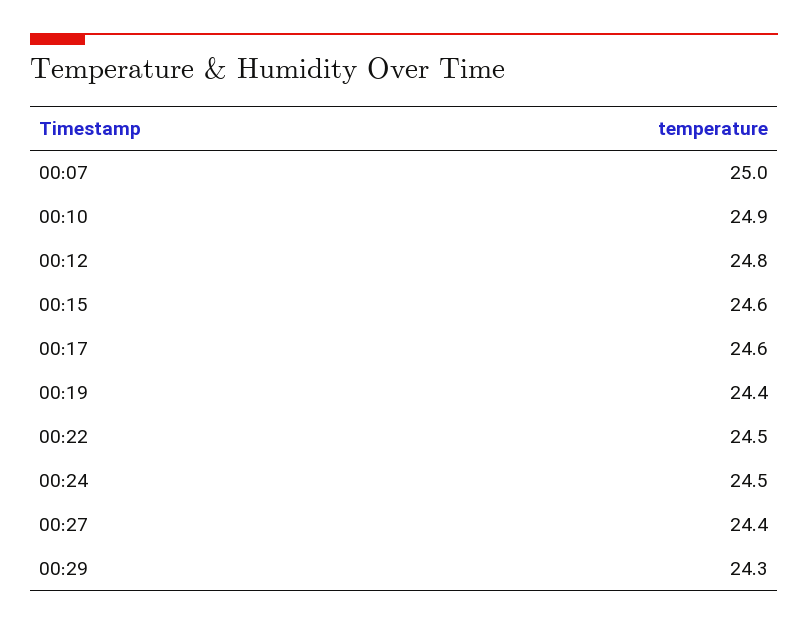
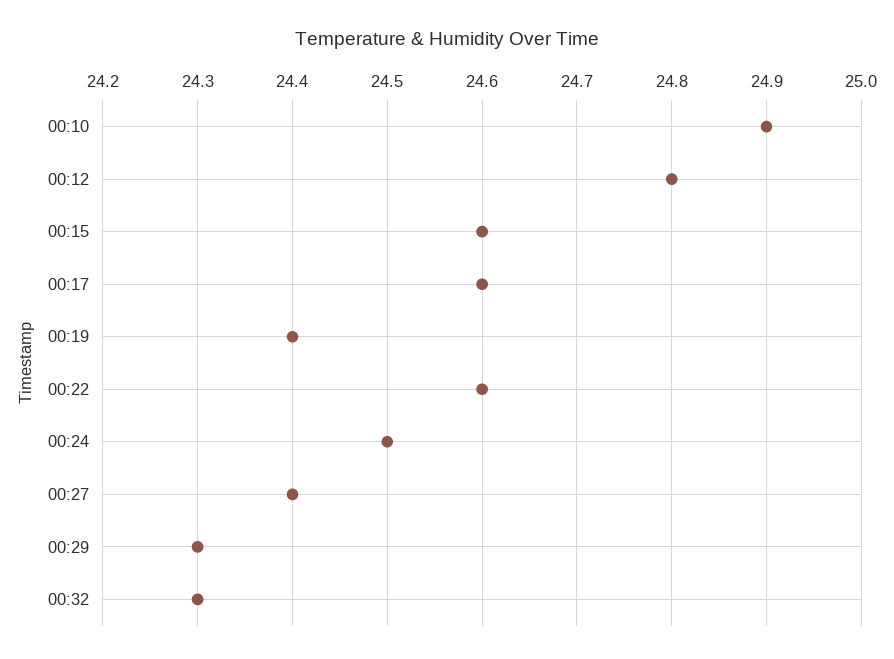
00:07: 25 -> none
00:22: 24.5 -> 24.6
00:32: none -> 24.3

